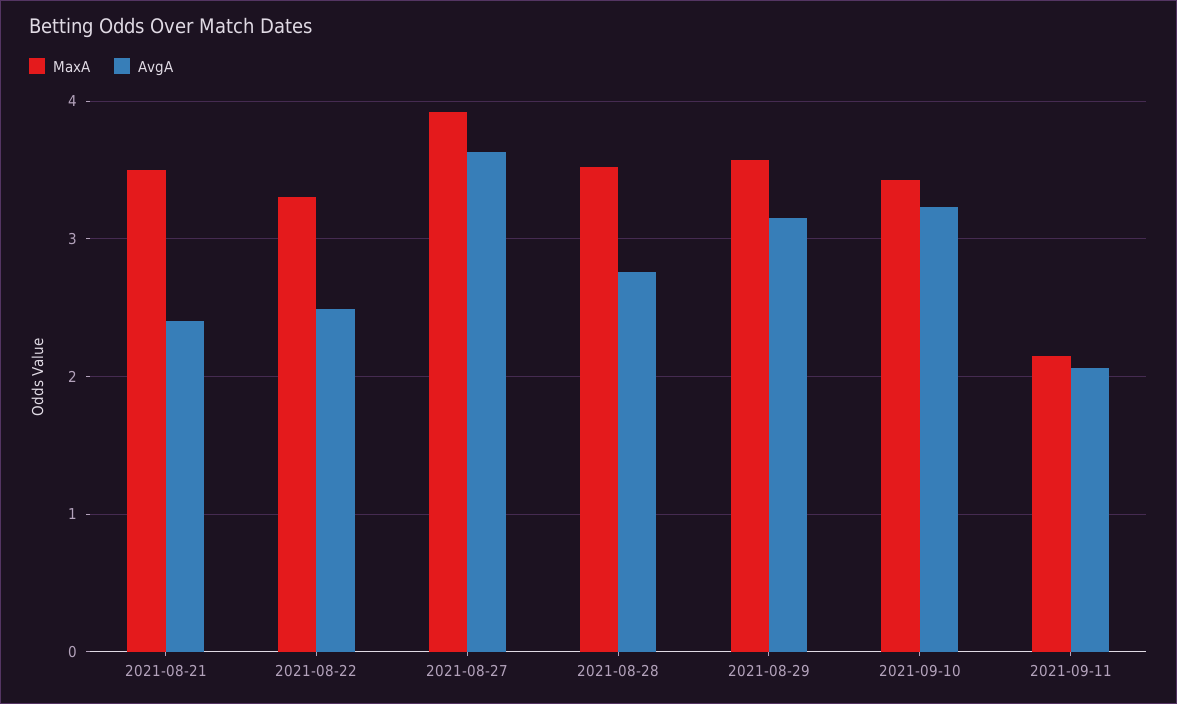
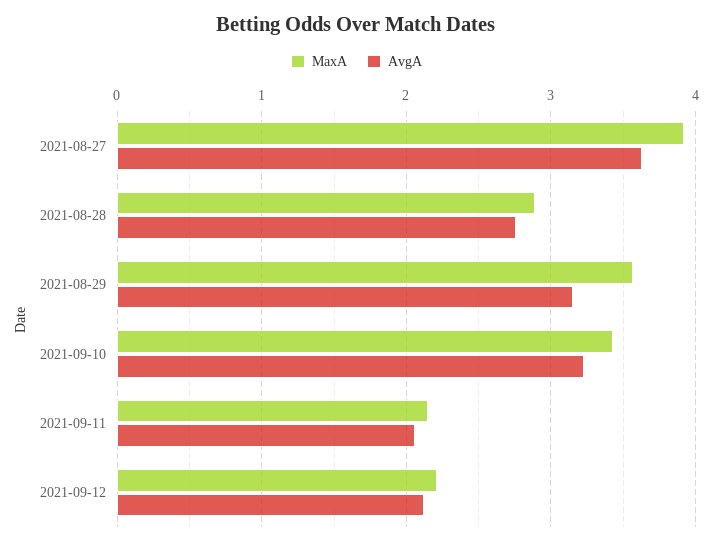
MaxA, 2021-08-21: 3.5 -> none
AvgA, 2021-08-21: 2.4 -> none
MaxA, 2021-08-22: 3.3 -> none
AvgA, 2021-08-22: 2.5 -> none
MaxA, 2021-08-28: 3.5 -> 2.9
MaxA, 2021-09-12: none -> 2.2
AvgA, 2021-09-12: none -> 2.1

